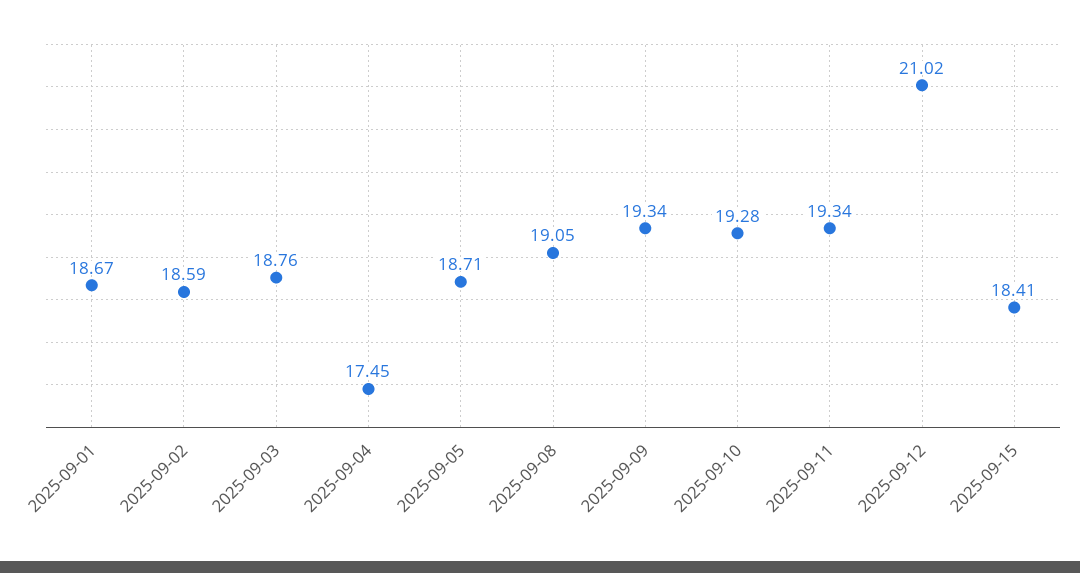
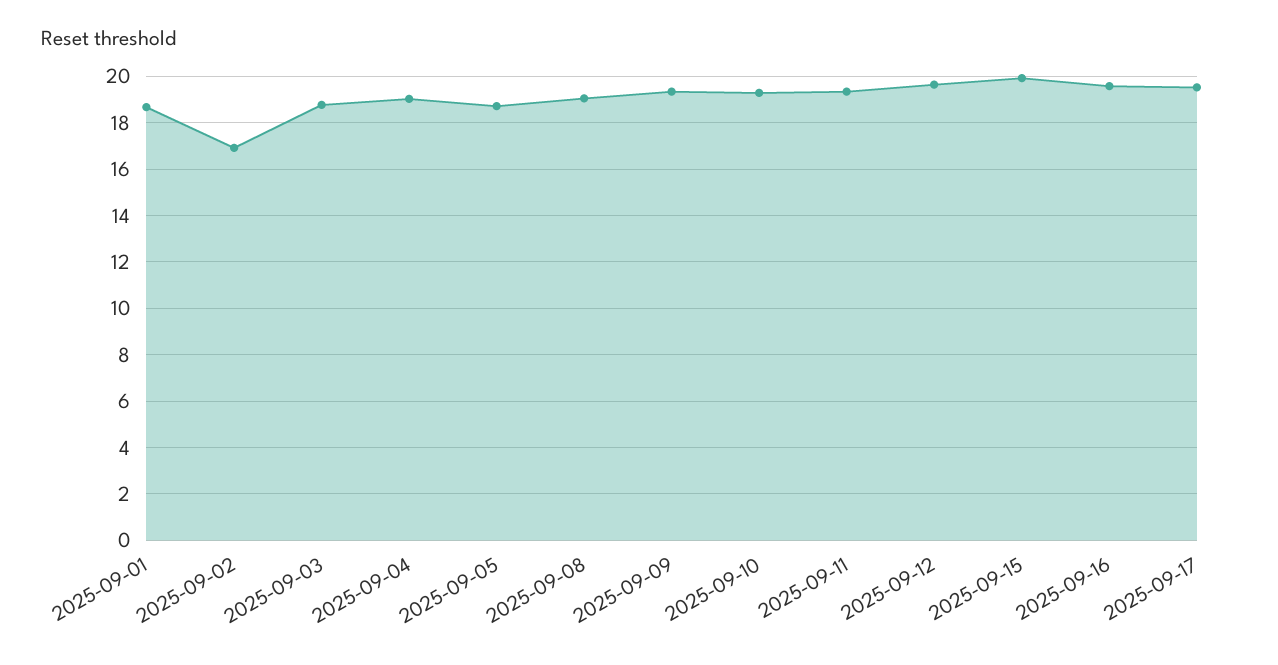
2025-09-02: 18.59 -> 17
2025-09-04: 17.45 -> 19
2025-09-12: 21.02 -> 19.5
2025-09-15: 18.41 -> 20
2025-09-16: none -> 19.5
2025-09-17: none -> 19.5

